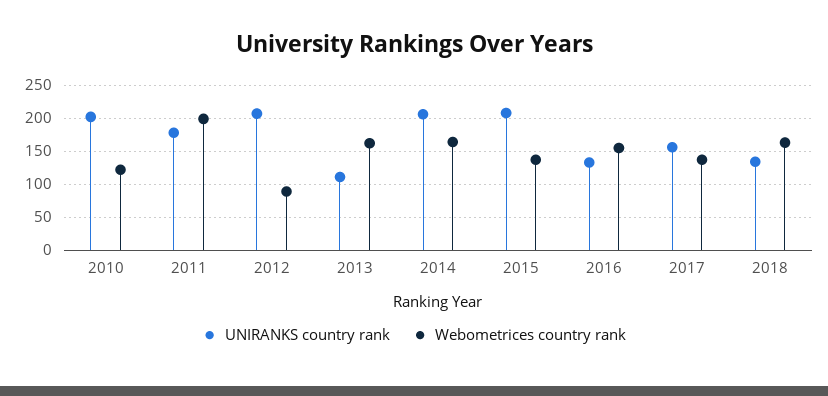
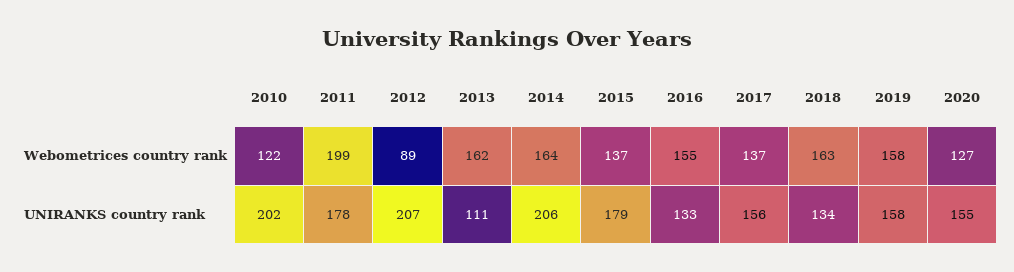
UNIRANKS country rank, 2015: 210 -> 179
Webometrices country rank, 2019: none -> 158
Webometrices country rank, 2020: none -> 127
UNIRANKS country rank, 2019: none -> 158
UNIRANKS country rank, 2020: none -> 155

